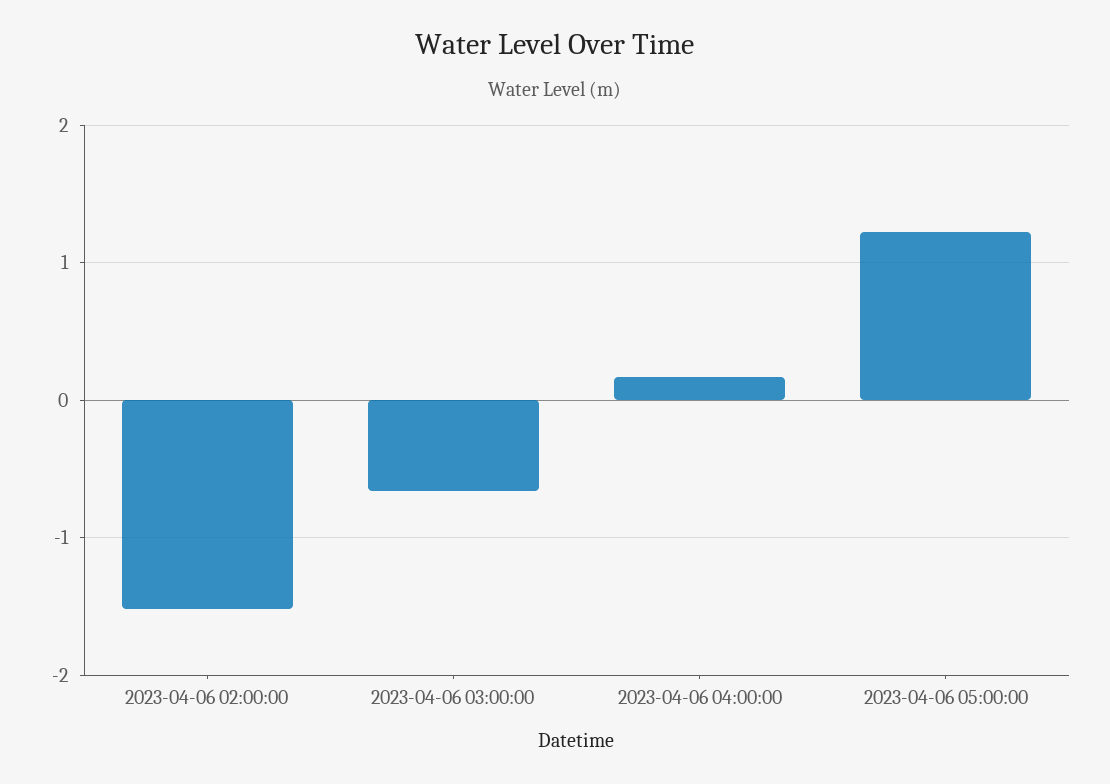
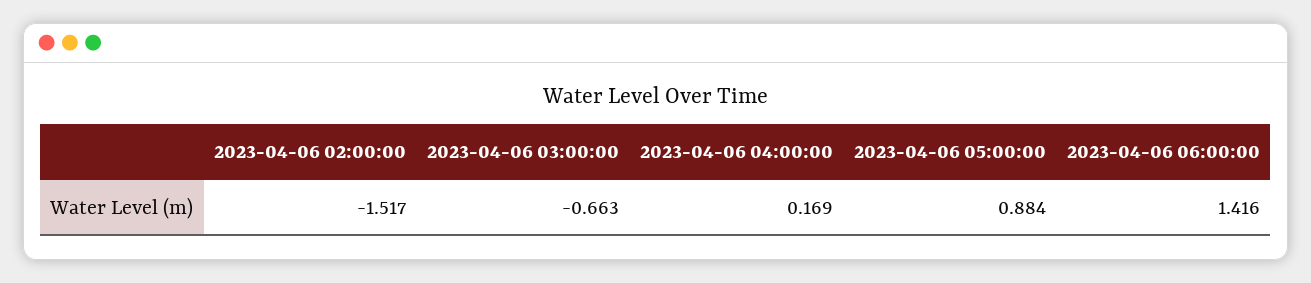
2023-04-06 05:00:00: 1.2 -> 0.884
2023-04-06 06:00:00: none -> 1.416

